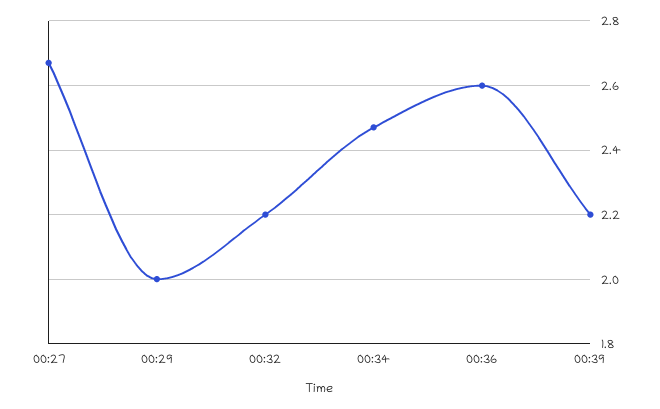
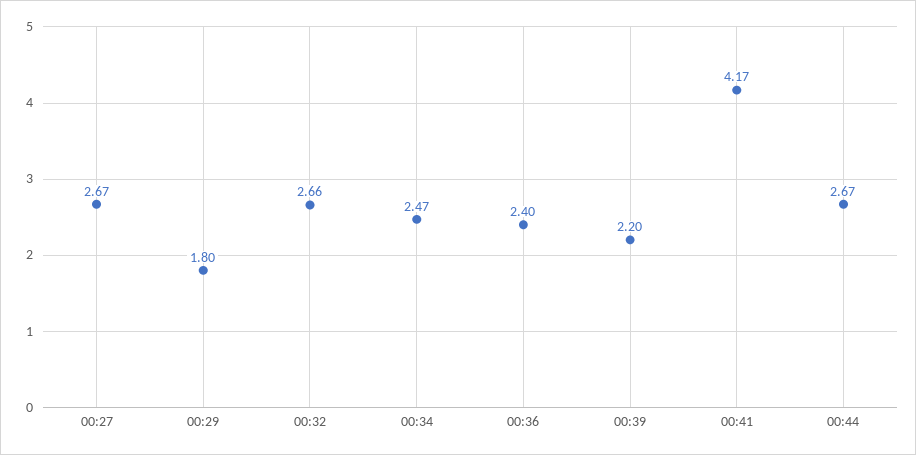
00:29: 2 -> 1.8
00:32: 2.2 -> 2.66
00:36: 2.6 -> 2.4
00:41: none -> 4.17
00:44: none -> 2.67

